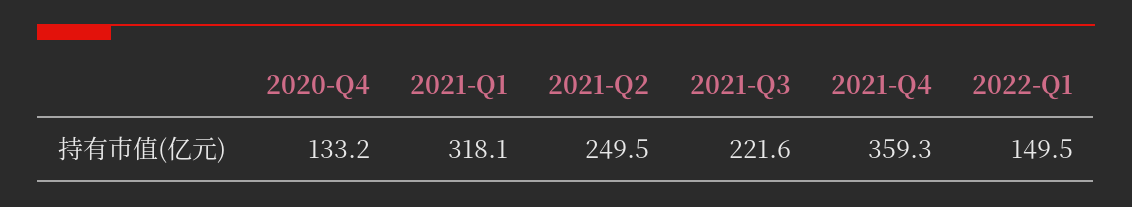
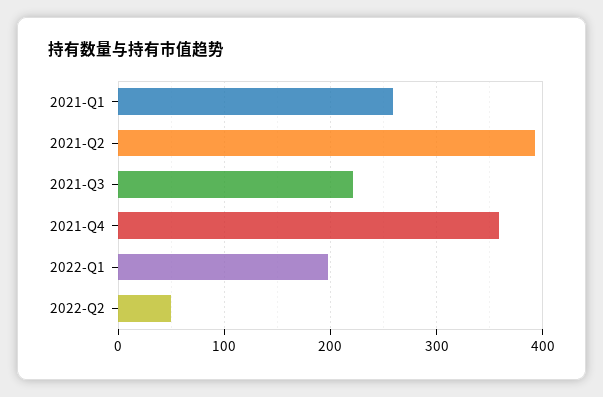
2020-Q4: 133.2 -> none
2021-Q1: 318.1 -> 260
2021-Q2: 249.5 -> 390
2022-Q1: 149.5 -> 200
2022-Q2: none -> 50

